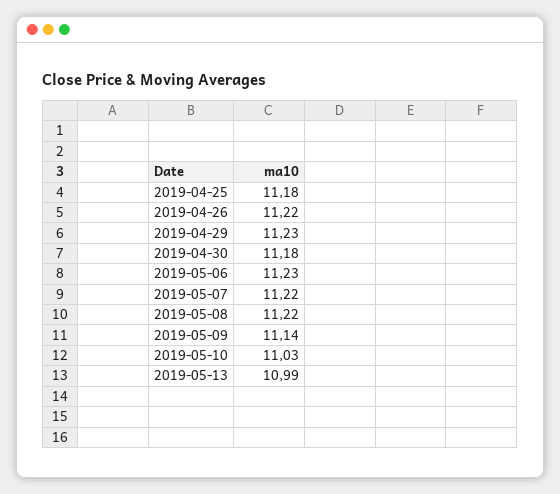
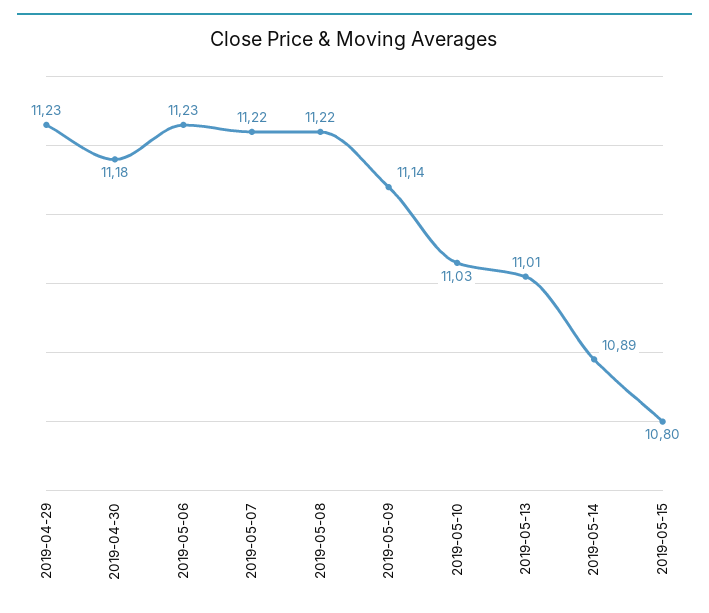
2019-04-25: 11.18 -> none
2019-04-26: 11.22 -> none
2019-05-13: 10.99 -> 11.01
2019-05-14: none -> 10.89
2019-05-15: none -> 10.8

